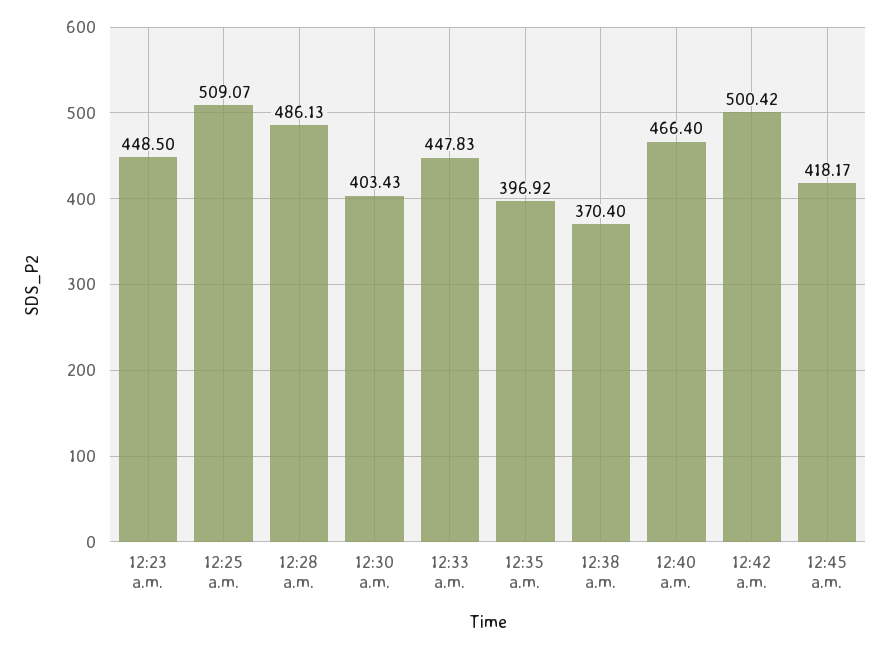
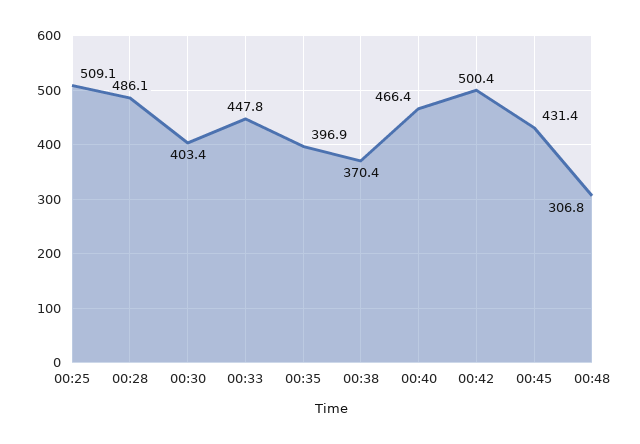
12:23 a.m.: 448.5 -> none
12:45 a.m.: 418.17 -> 431.4
00:48: none -> 306.8

